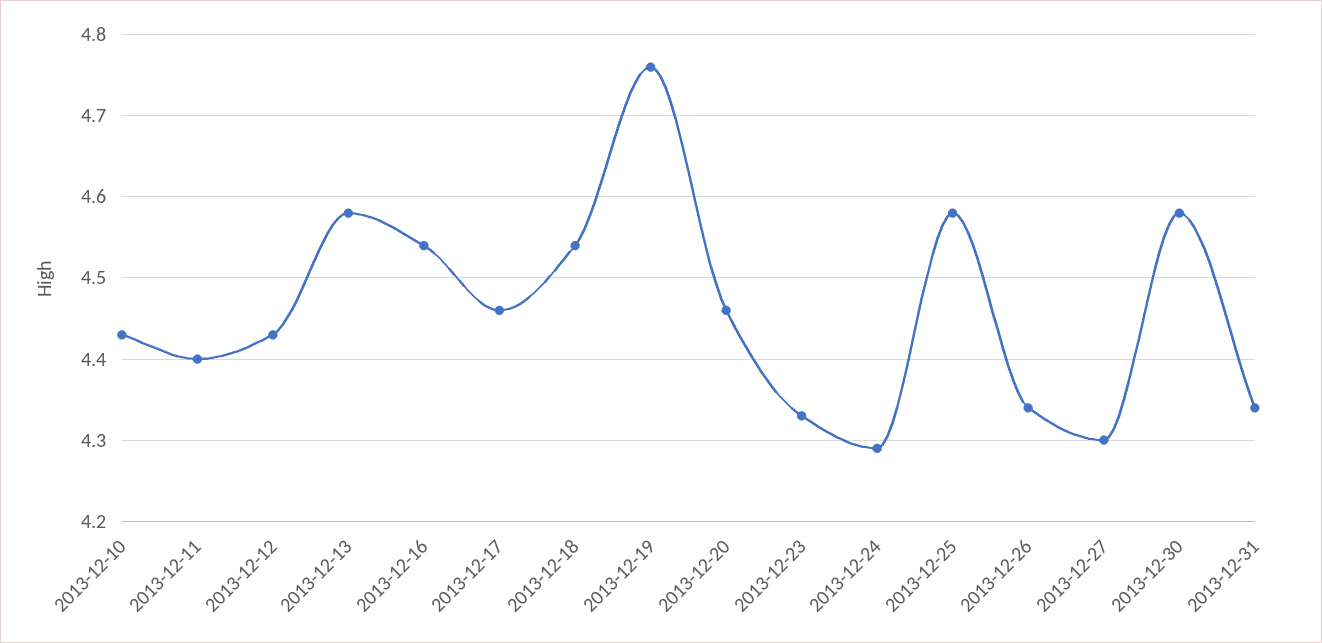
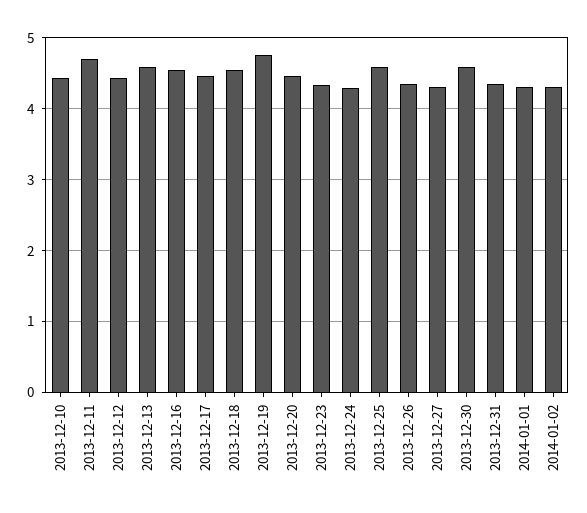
2013-12-11: 4.4 -> 4.7
2014-01-01: none -> 4.3
2014-01-02: none -> 4.3

